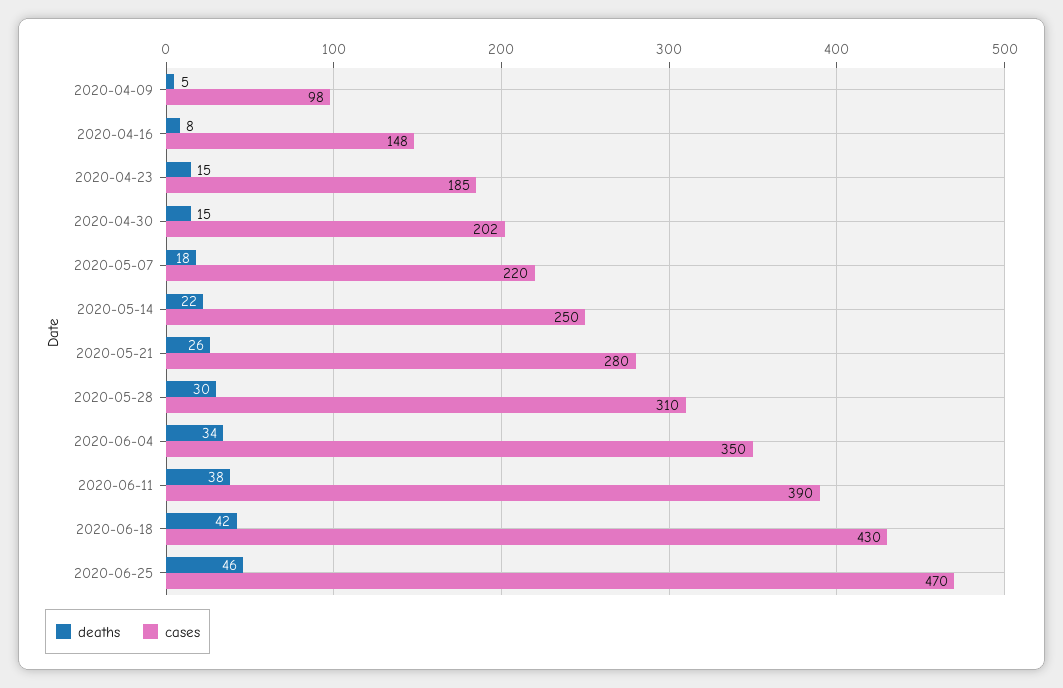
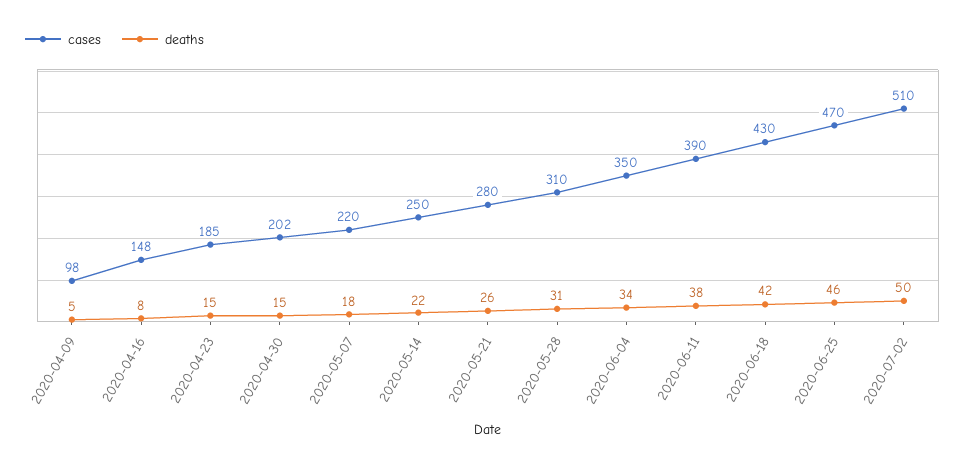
deaths, 2020-05-28: 30 -> 31
cases, 2020-07-02: none -> 510
deaths, 2020-07-02: none -> 50

